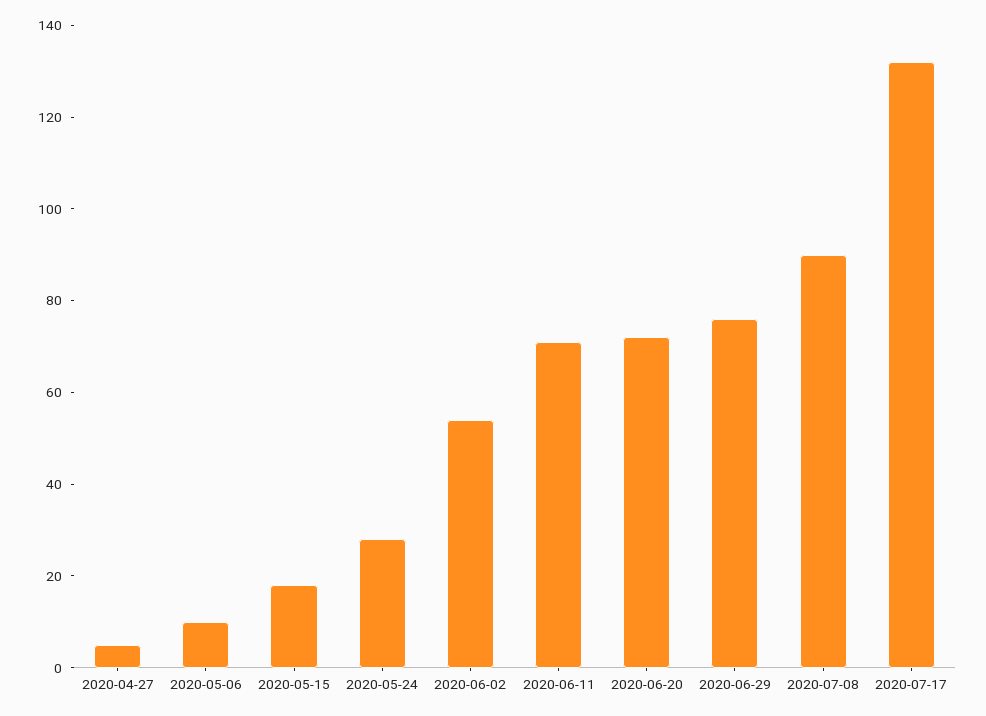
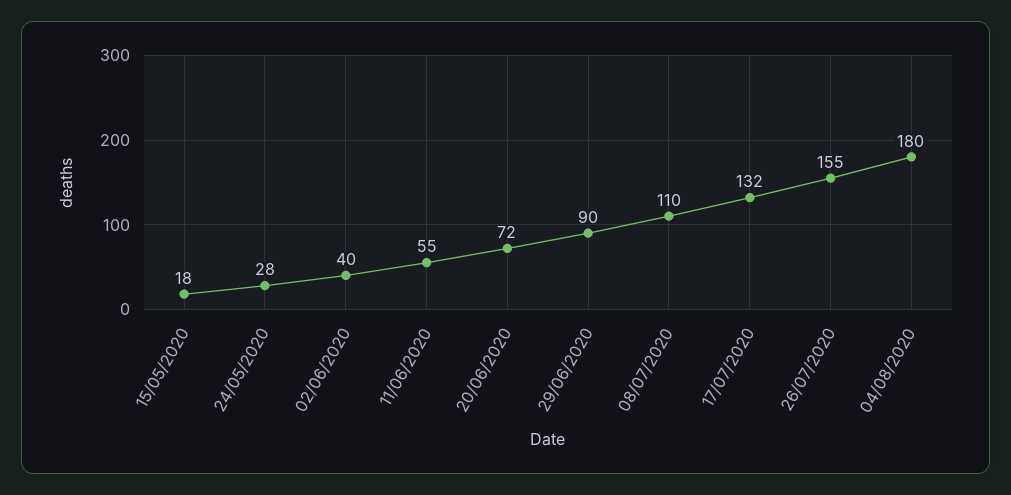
2020-04-27: 5 -> none
2020-05-06: 10 -> none
2020-06-02: 55 -> 40
2020-06-11: 70 -> 55
2020-06-29: 75 -> 90
2020-07-08: 90 -> 110
26/07/2020: none -> 155
04/08/2020: none -> 180

